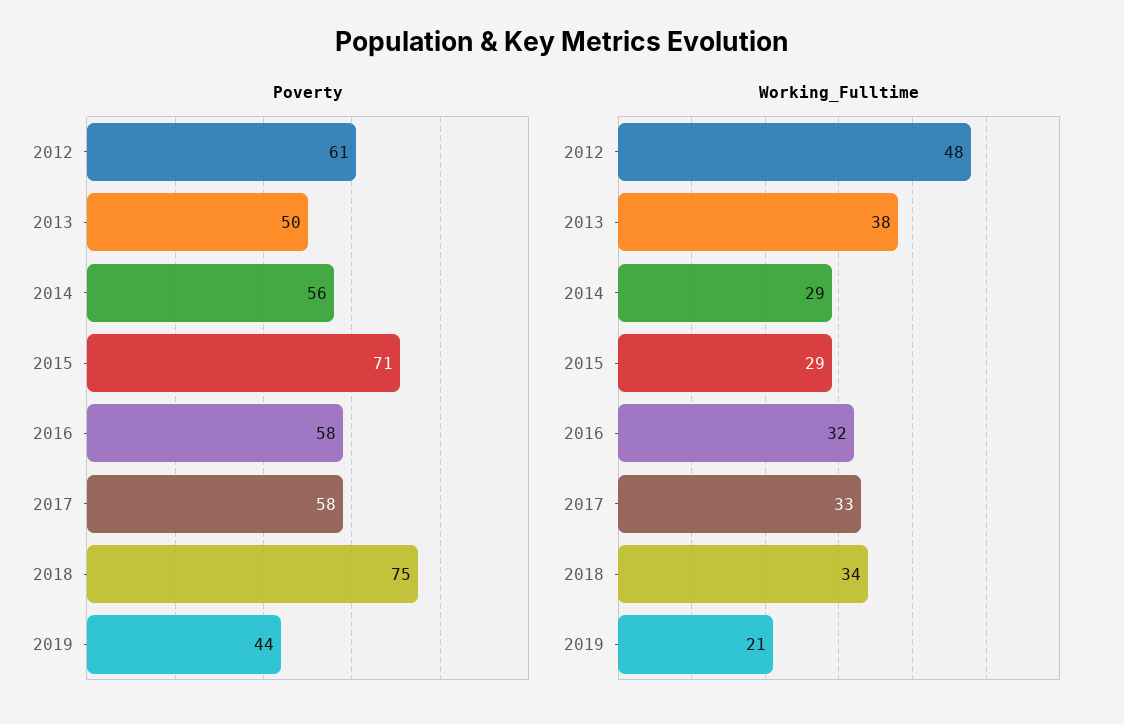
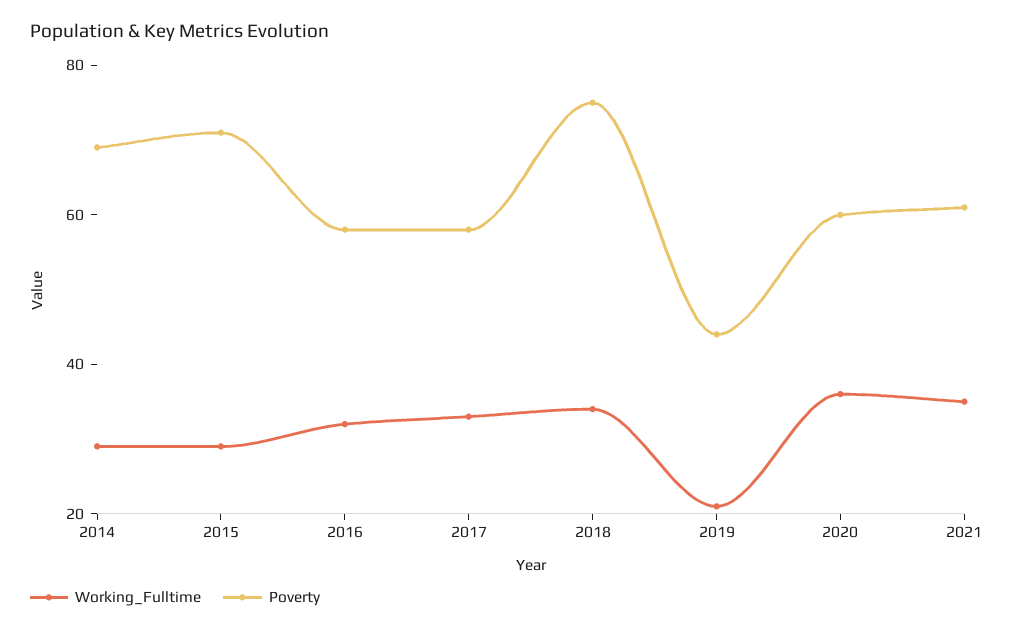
Poverty, 2012: 61 -> none
Poverty, 2013: 50 -> none
Poverty, 2014: 56 -> 70
Working_Fulltime, 2012: 48 -> none
Working_Fulltime, 2013: 38 -> none
Working_Fulltime, 2020: none -> 35
Poverty, 2020: none -> 60
Working_Fulltime, 2021: none -> 35
Poverty, 2021: none -> 60

